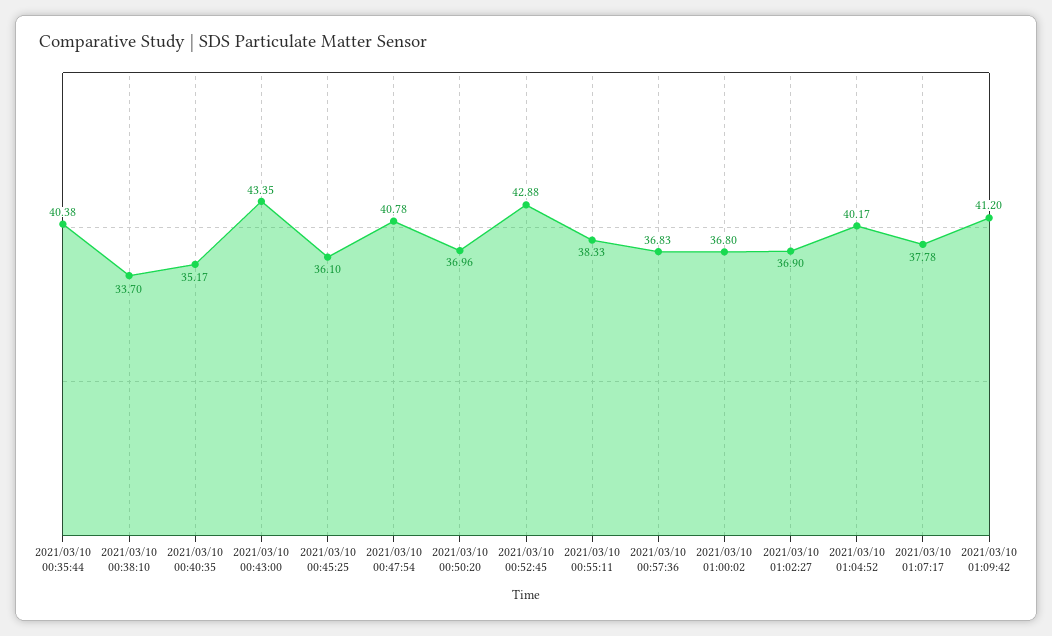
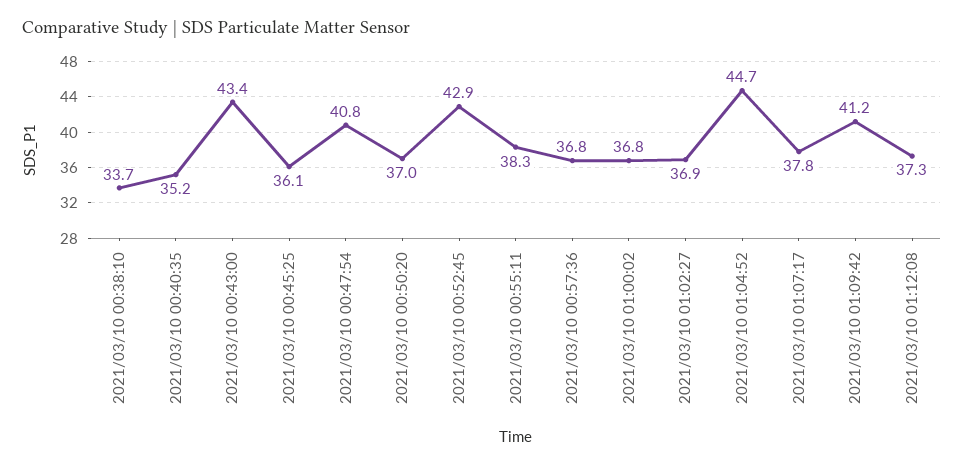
2021/03/10 00:35:44: 40.38 -> none
2021/03/10 01:04:52: 40.17 -> 44.7
2021/03/10 01:12:08: none -> 37.3

